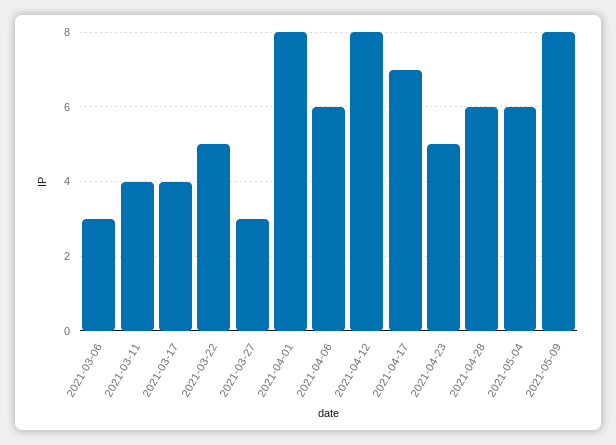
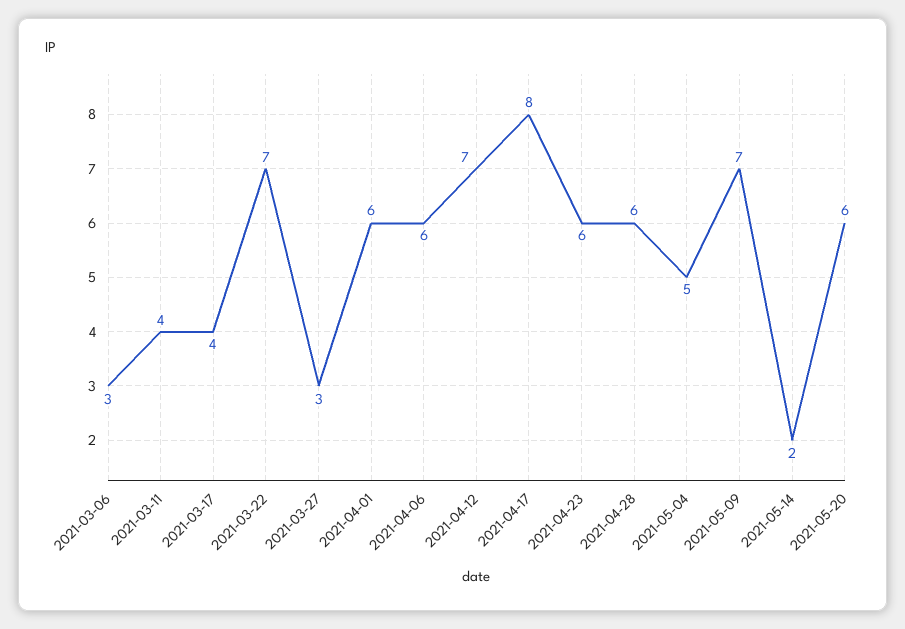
2021-03-22: 5 -> 7
2021-04-01: 8 -> 6
2021-04-12: 8 -> 7
2021-04-17: 7 -> 8
2021-04-23: 5 -> 6
2021-05-04: 6 -> 5
2021-05-09: 8 -> 7
2021-05-14: none -> 2
2021-05-20: none -> 6

